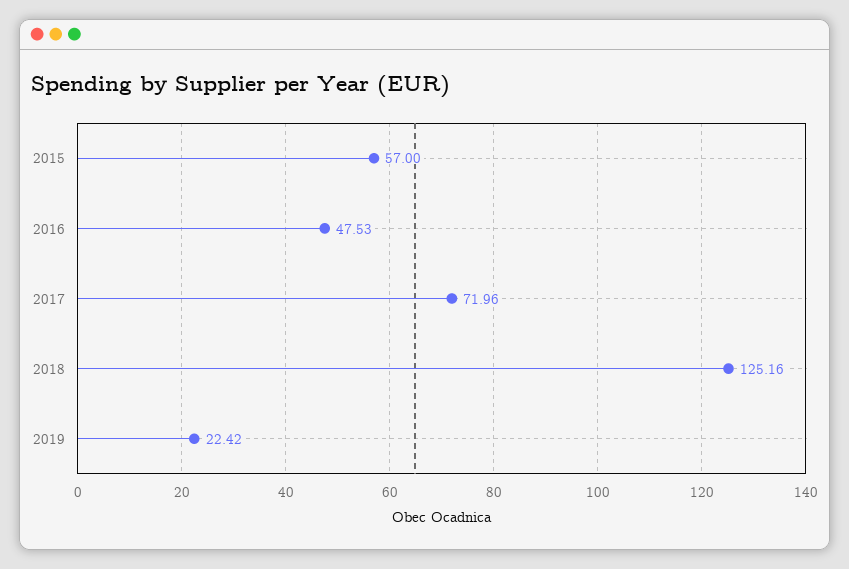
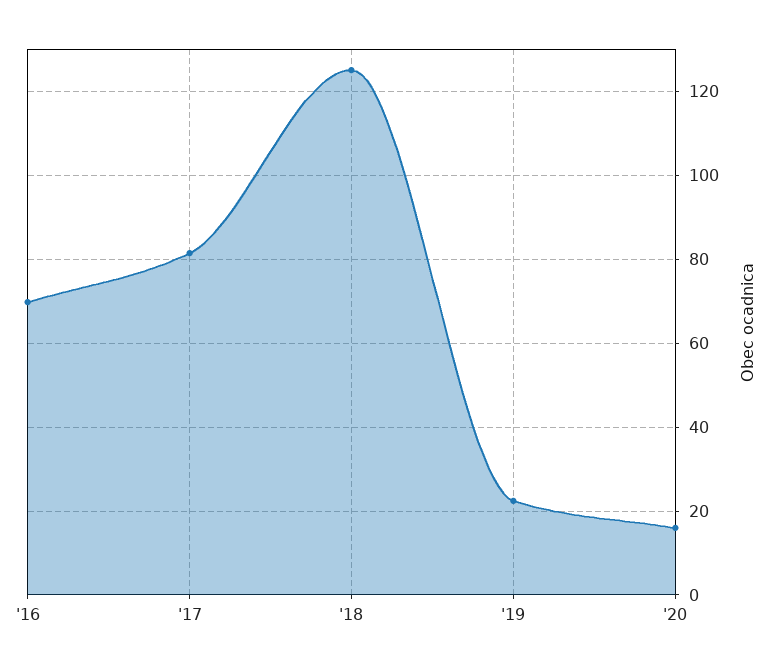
2015: 57 -> none
2016: 47.53 -> 70
2017: 71.96 -> 82
'20: none -> 16

